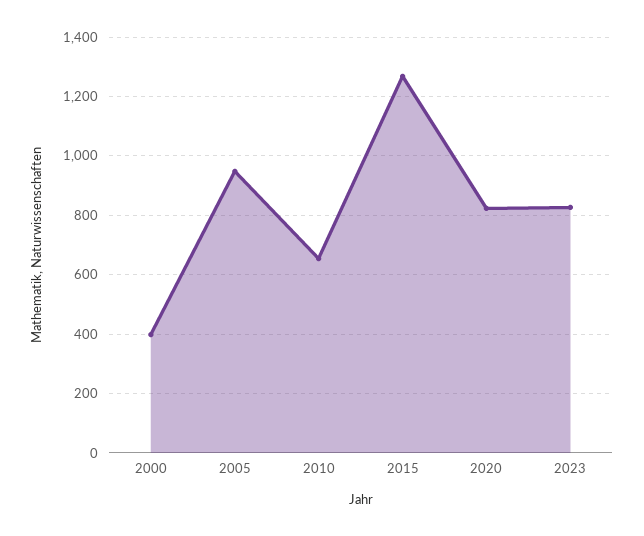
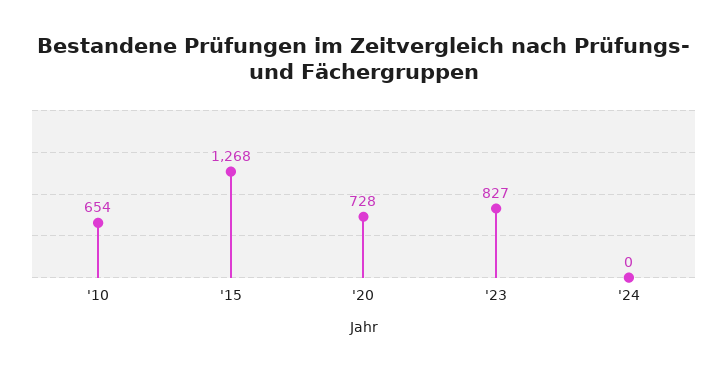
2000: 400 -> none
2005: 950 -> none
2020: 825 -> 728
'24: none -> 0

